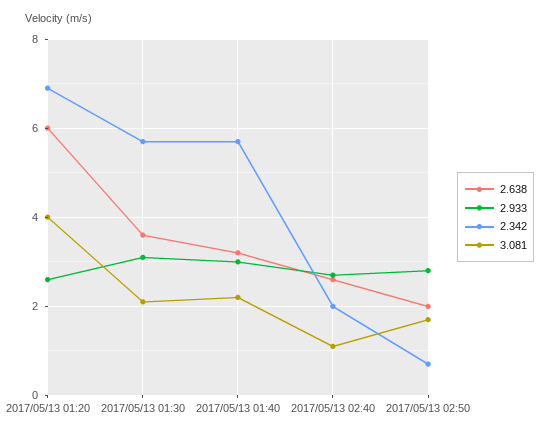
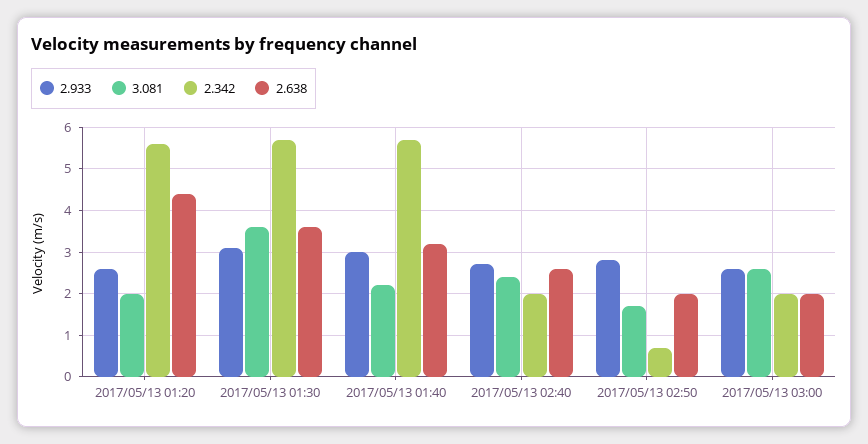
2.638, 2017/05/13 01:20: 6 -> 4.5
2.342, 2017/05/13 01:20: 7 -> 5.5
3.081, 2017/05/13 01:20: 4 -> 2
3.081, 2017/05/13 01:30: 2 -> 3.5
3.081, 2017/05/13 02:40: 1 -> 2.5
2.933, 2017/05/13 03:00: none -> 2.5
3.081, 2017/05/13 03:00: none -> 2.5
2.342, 2017/05/13 03:00: none -> 2
2.638, 2017/05/13 03:00: none -> 2

